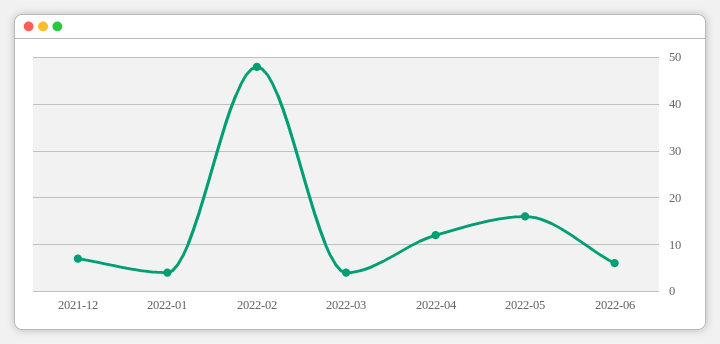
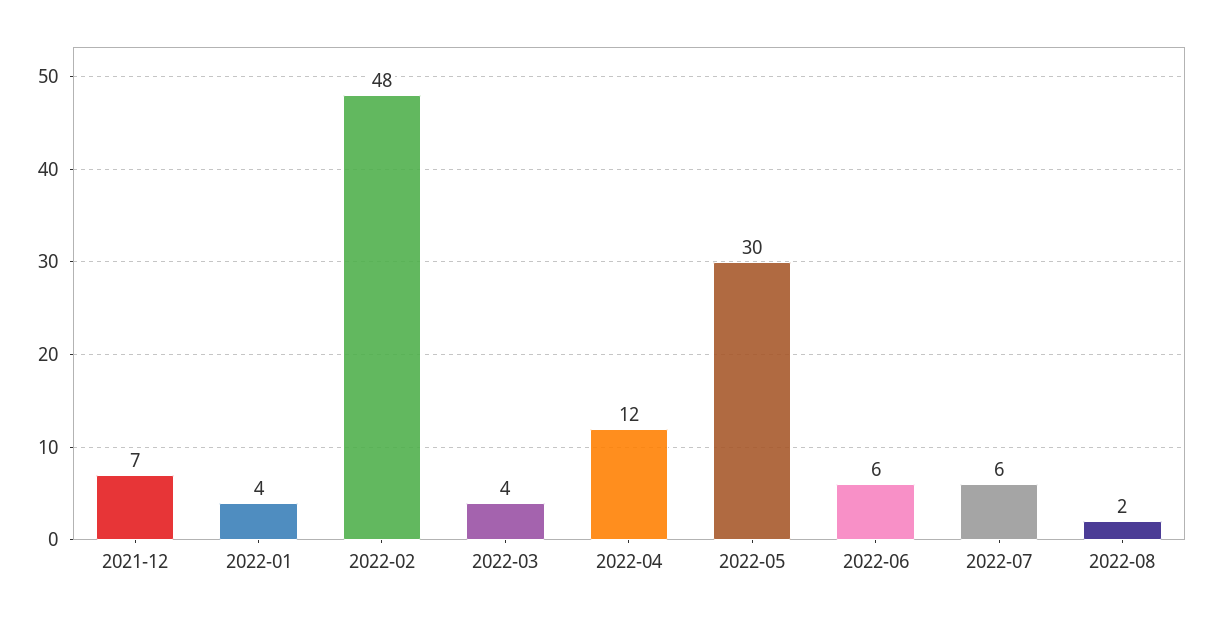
2022-05: 15 -> 30
2022-07: none -> 6
2022-08: none -> 2

